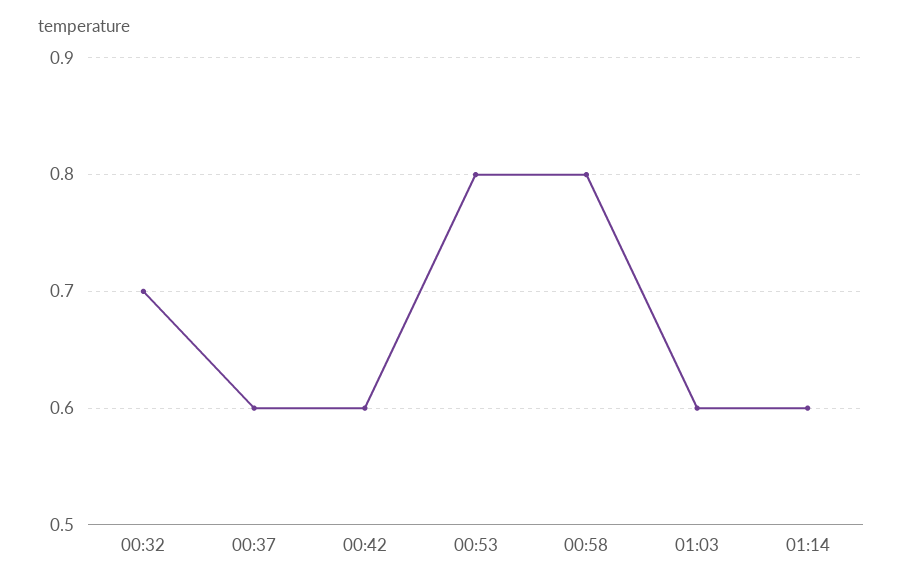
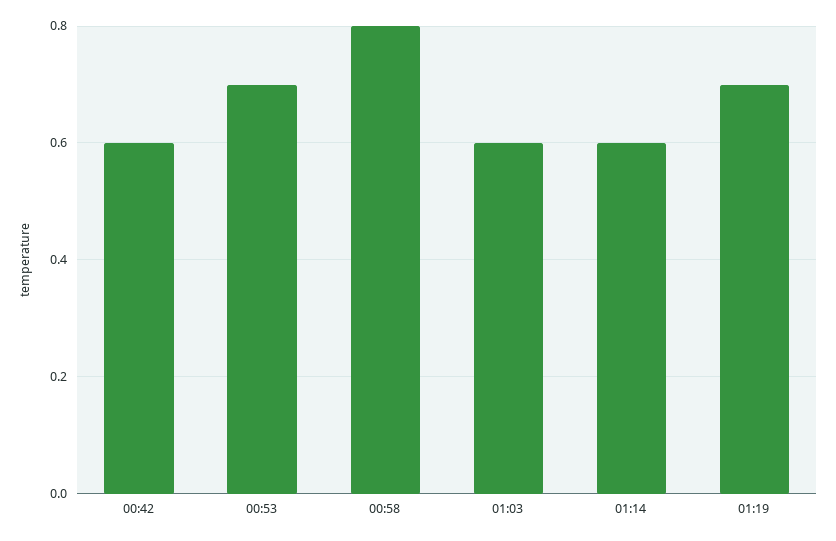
00:32: 0.7 -> none
00:37: 0.6 -> none
00:53: 0.8 -> 0.7
01:19: none -> 0.7

